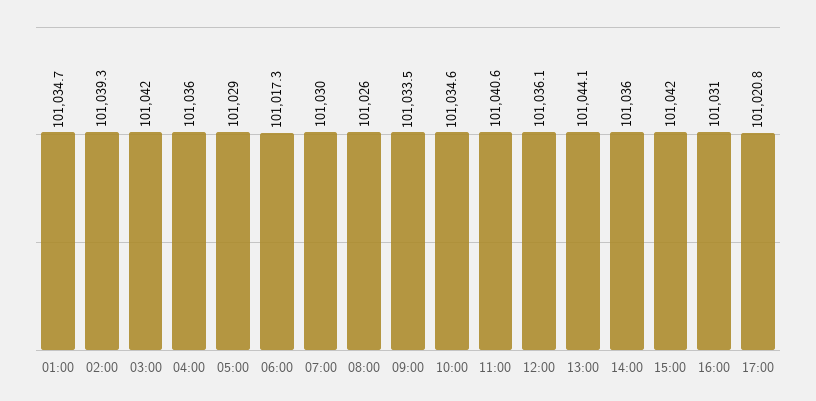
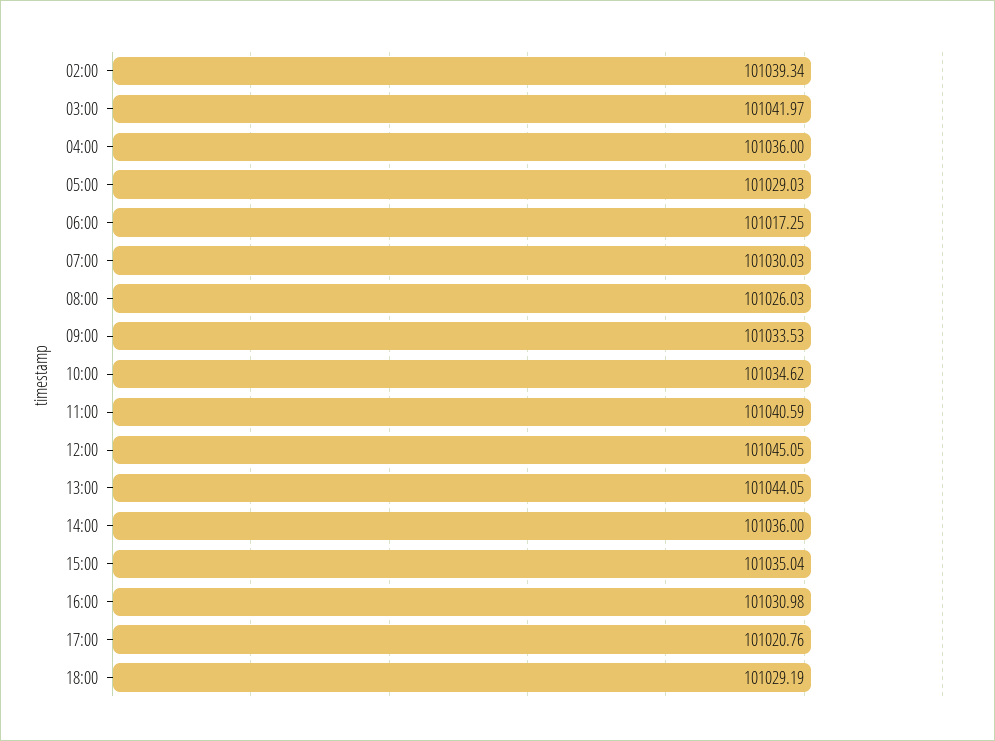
01:00: 101034.7 -> none
12:00: 101036.1 -> 101045.05
15:00: 101042 -> 101035.04
18:00: none -> 101029.19

